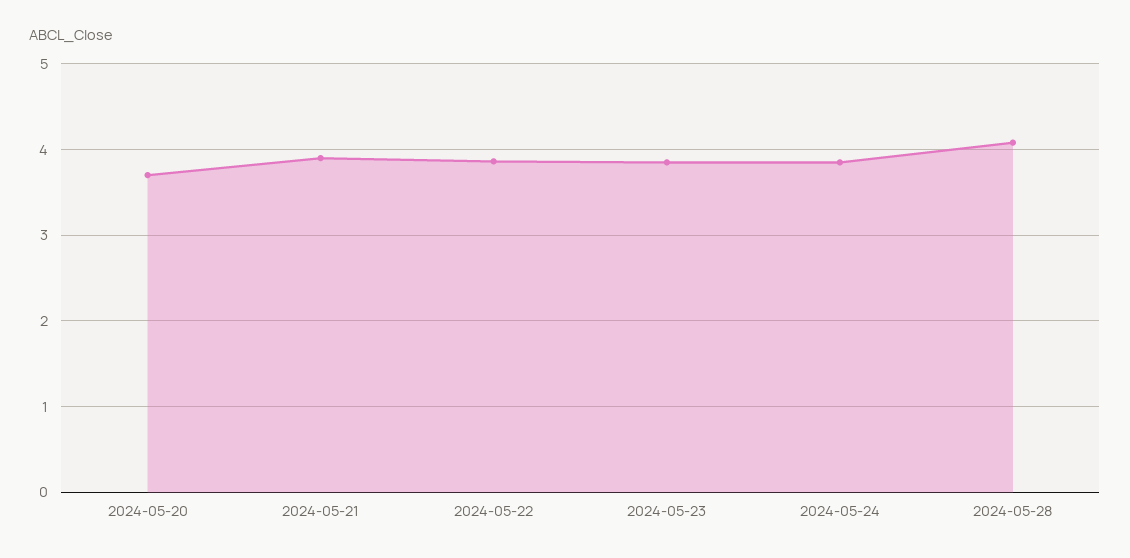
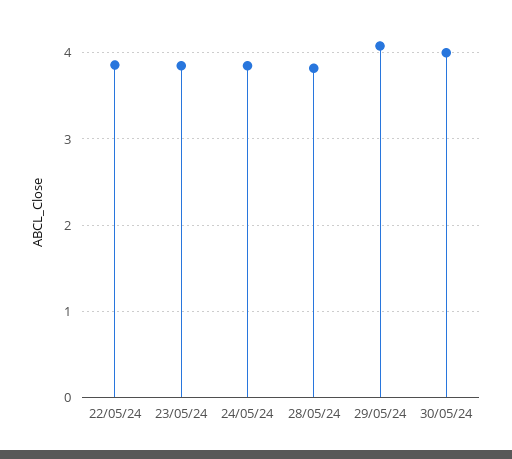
2024-05-20: 3.7 -> none
2024-05-21: 3.9 -> none
2024-05-28: 4.1 -> 3.8
29/05/24: none -> 4.1
30/05/24: none -> 4

